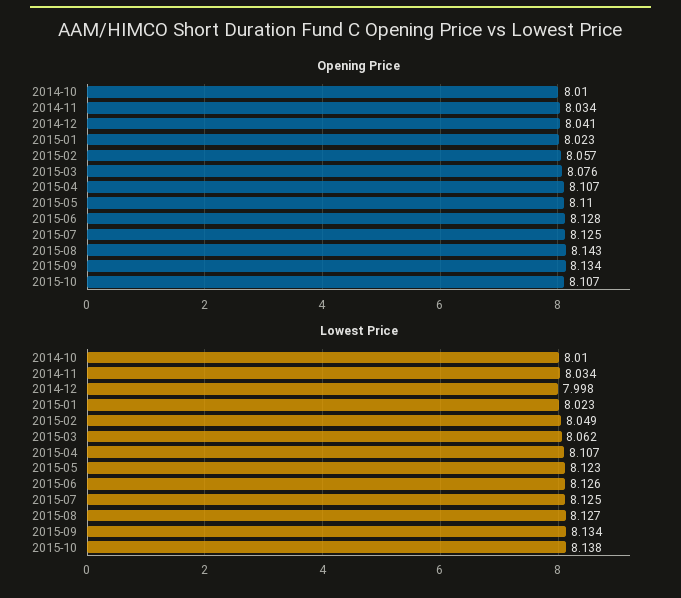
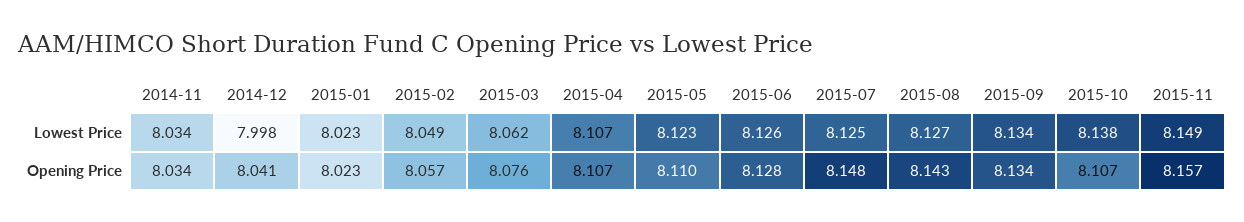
Opening Price, 2014-10: 8.01 -> none
Opening Price, 2015-07: 8.125 -> 8.148
Lowest Price, 2014-10: 8.01 -> none
Lowest Price, 2015-11: none -> 8.149
Opening Price, 2015-11: none -> 8.157

